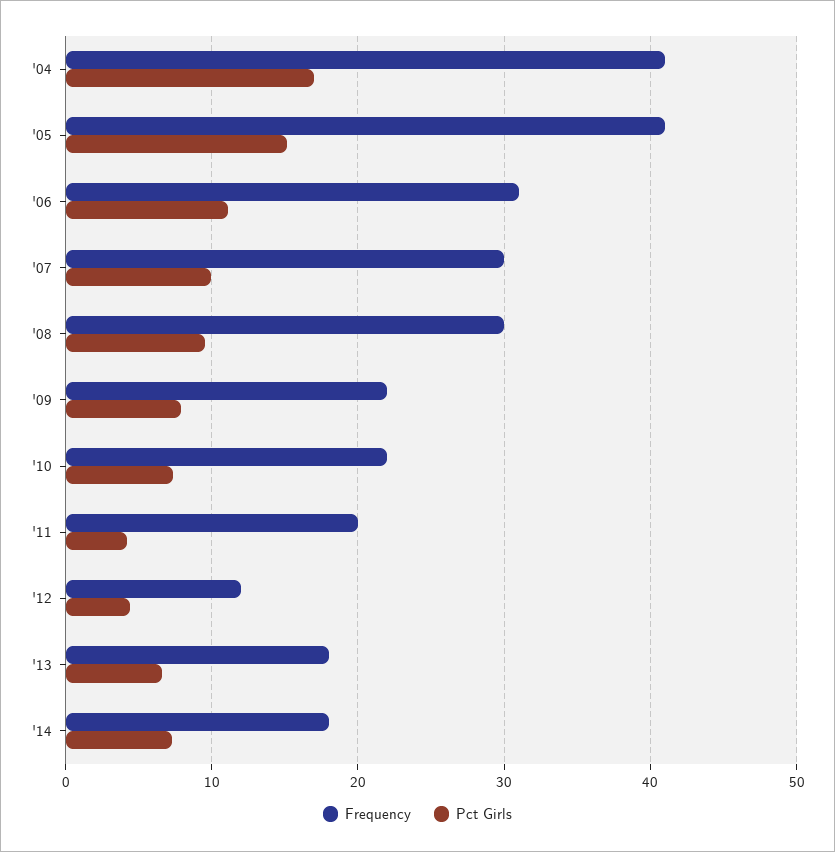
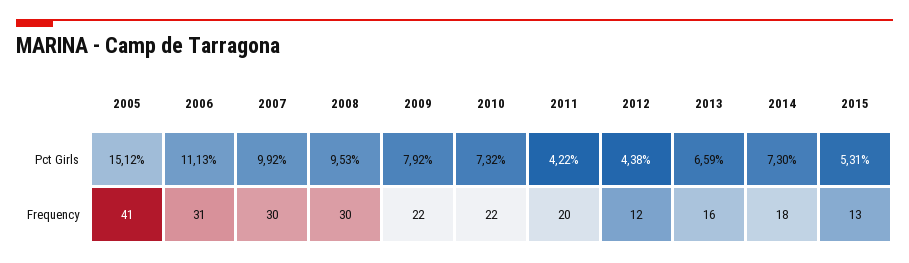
Frequency, '04: 41 -> none
Pct Girls, '04: 17 -> none
Frequency, '13: 18 -> 16
Pct Girls, 2015: none -> 5.31
Frequency, 2015: none -> 13

